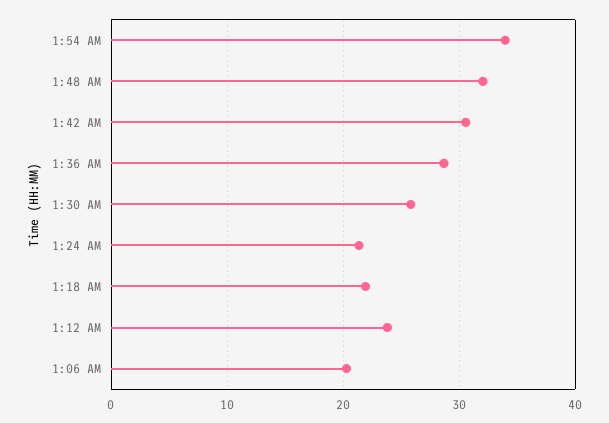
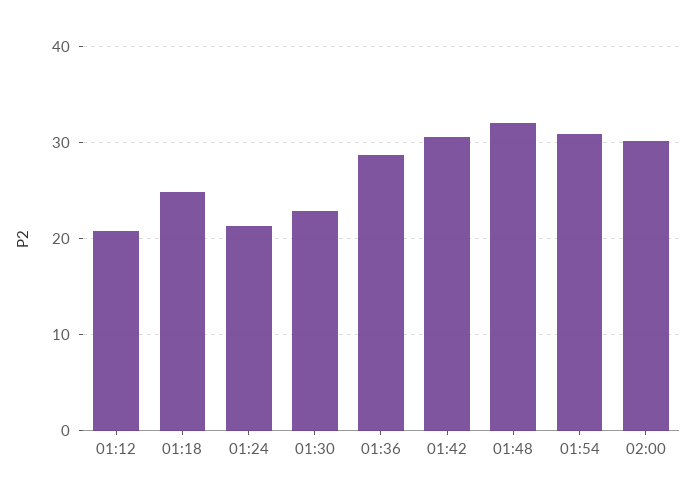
1:54 AM: 34 -> 31
1:30 AM: 26 -> 23
1:18 AM: 22 -> 25
1:12 AM: 24 -> 21
1:06 AM: 20 -> none
02:00: none -> 30

